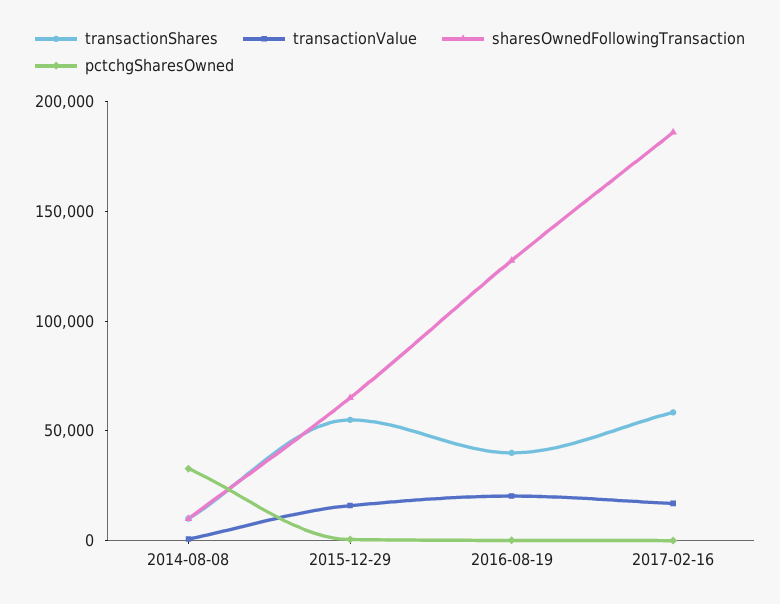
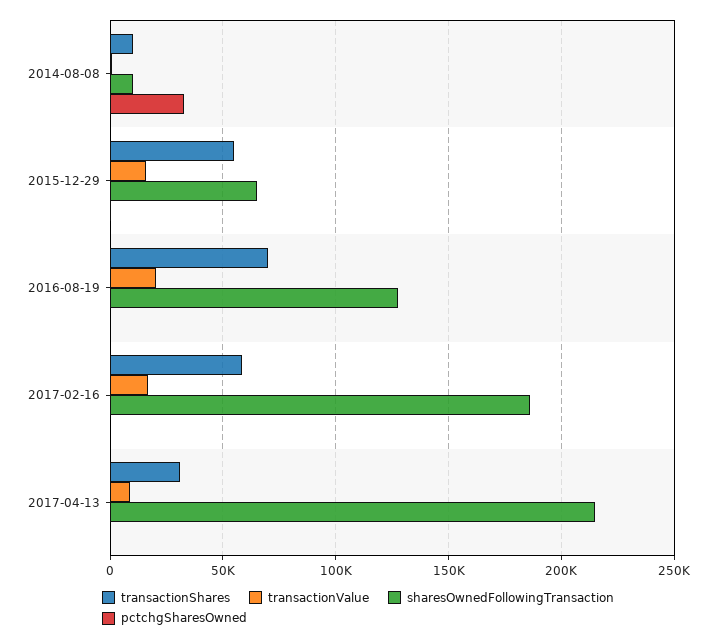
transactionShares, 2016-08-19: 40000 -> 70000
transactionShares, 2017-04-13: none -> 30000
transactionValue, 2017-04-13: none -> 10000
sharesOwnedFollowingTransaction, 2017-04-13: none -> 215000
pctchgSharesOwned, 2017-04-13: none -> 0

